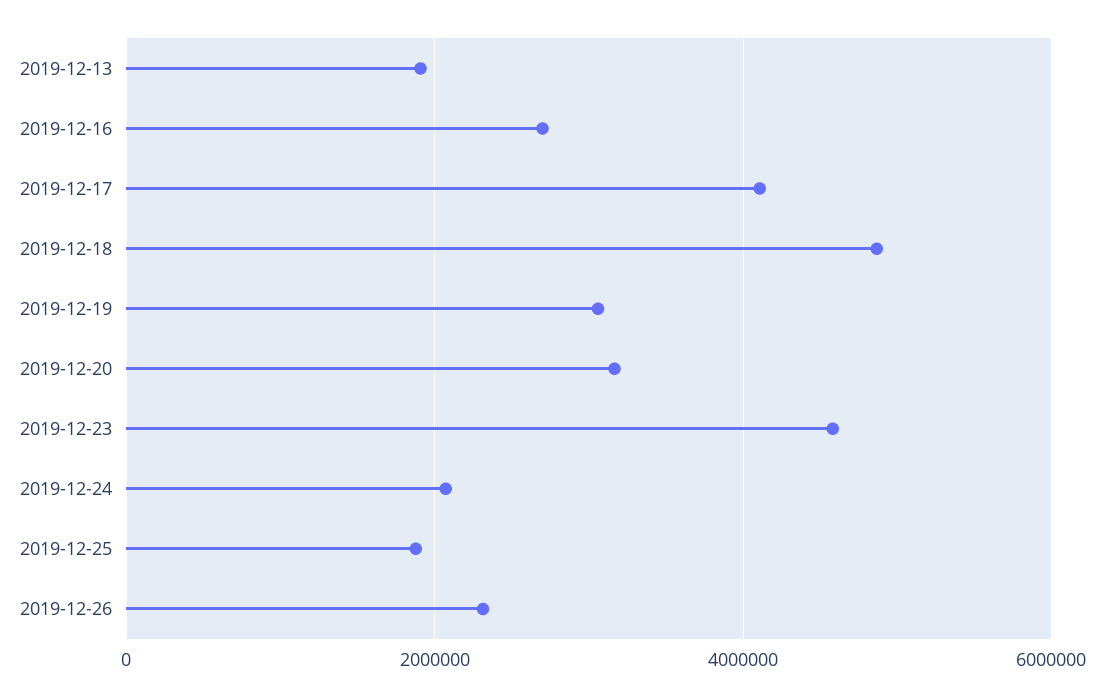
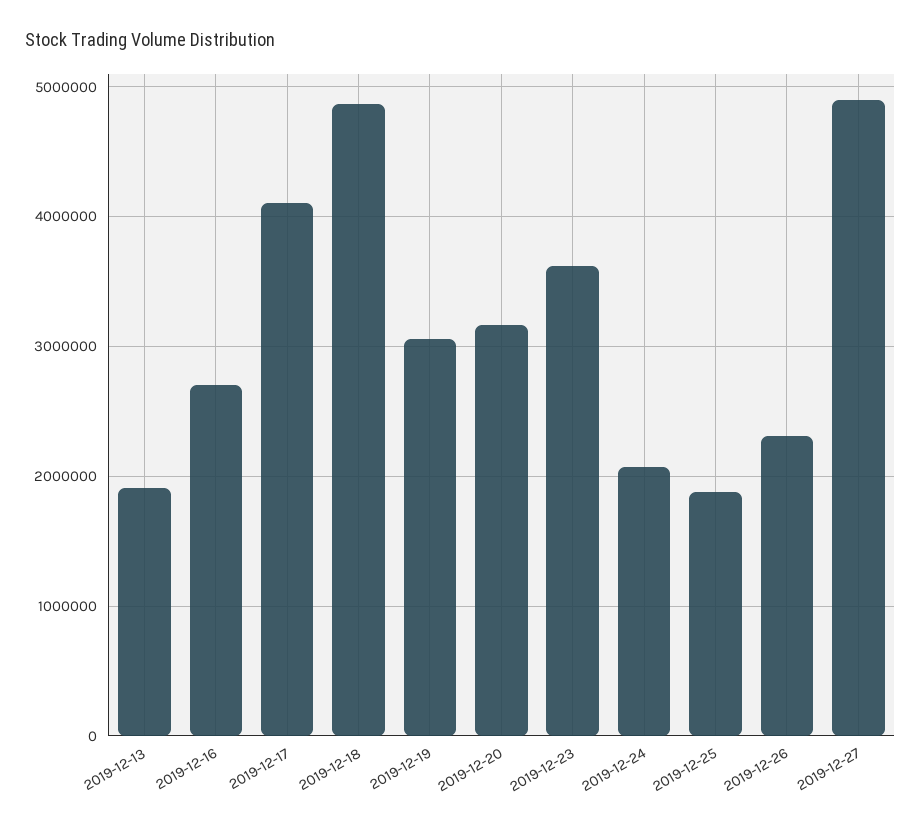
2019-12-23: 4600000 -> 3600000
2019-12-27: none -> 4900000

